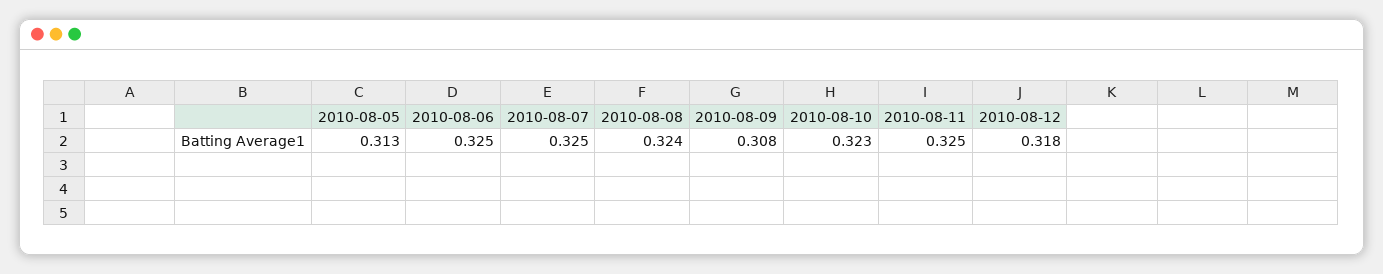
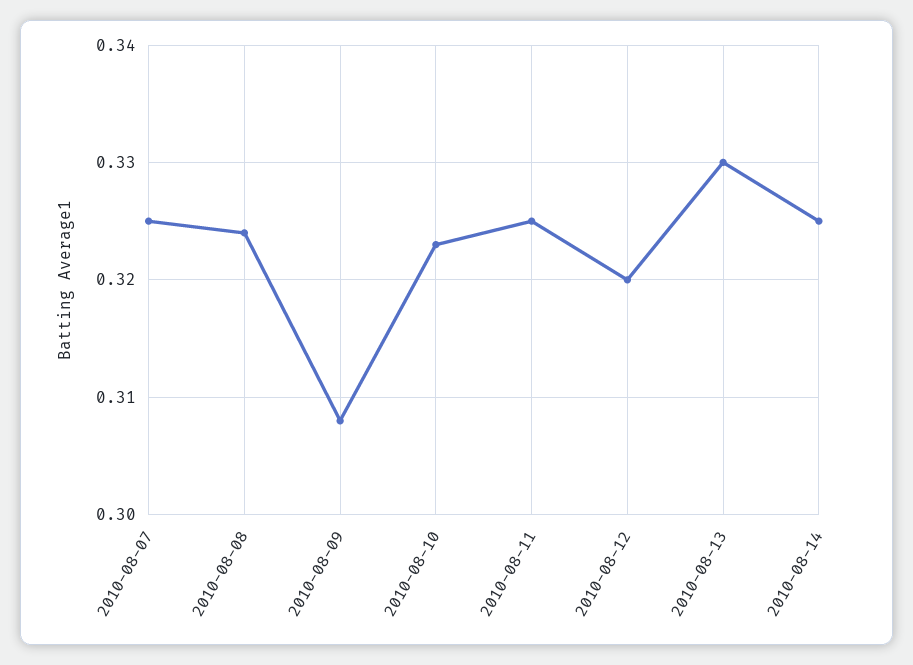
2010-08-05: 0.313 -> none
2010-08-06: 0.325 -> none
2010-08-12: 0.318 -> 0.32
2010-08-13: none -> 0.33
2010-08-14: none -> 0.325

